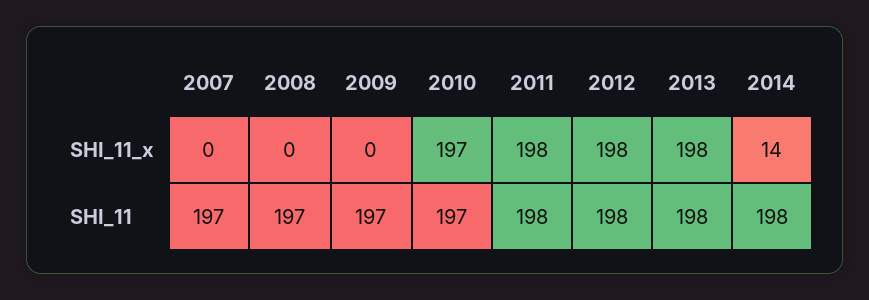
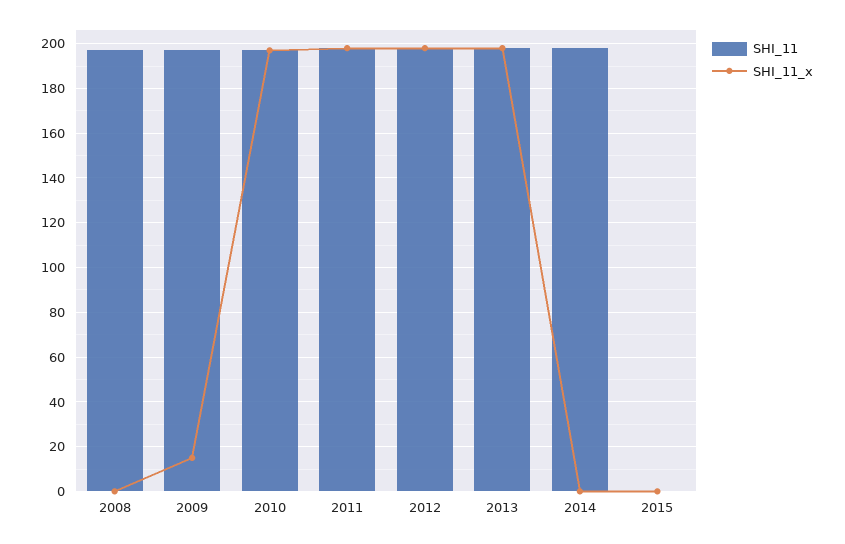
SHI_11_x, 2007: 0 -> none
SHI_11_x, 2009: 0 -> 15
SHI_11_x, 2014: 14 -> 0
SHI_11, 2007: 197 -> none
SHI_11, 2015: none -> 0
SHI_11_x, 2015: none -> 0

